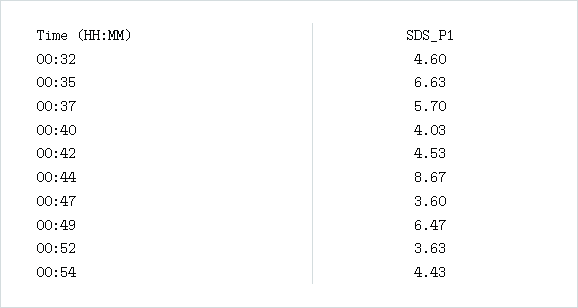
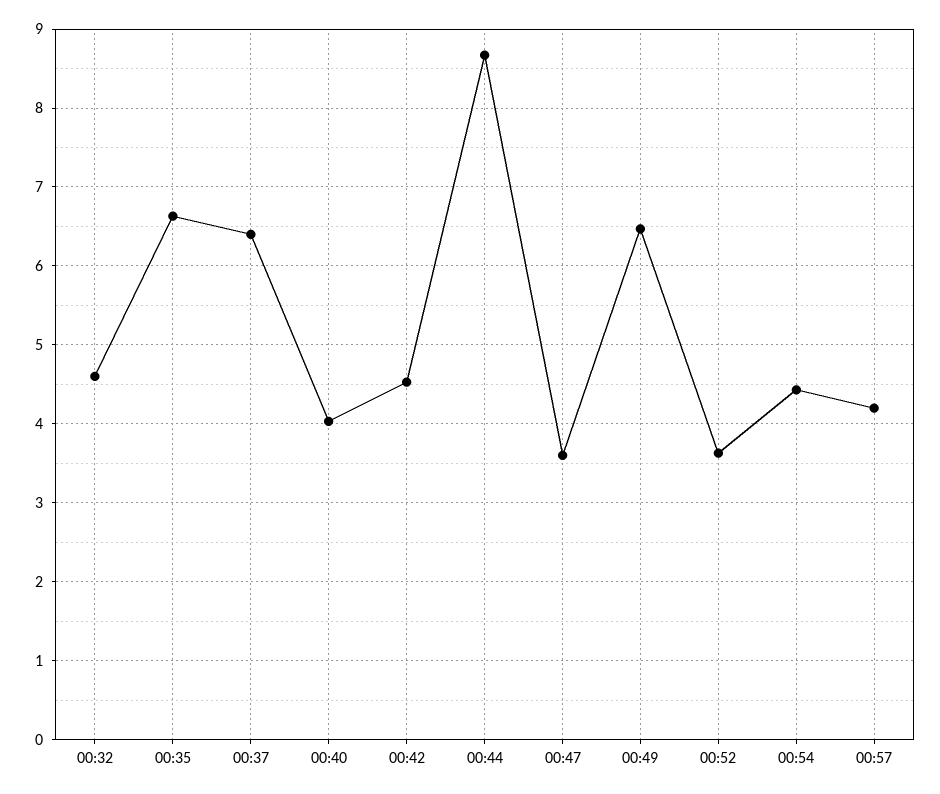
00:37: 5.7 -> 6.4
00:57: none -> 4.2

